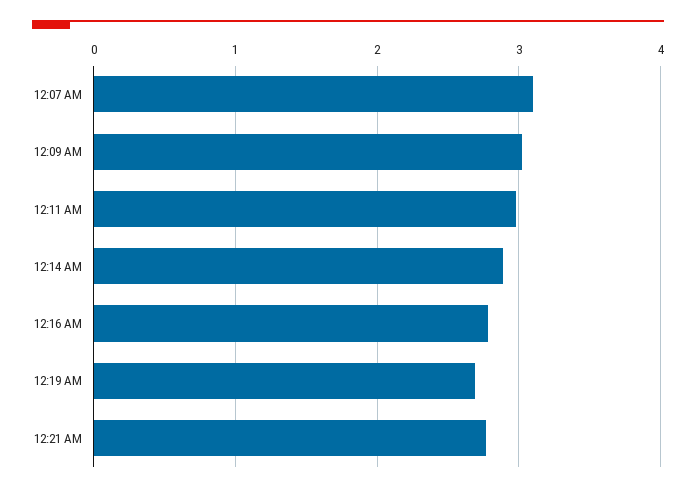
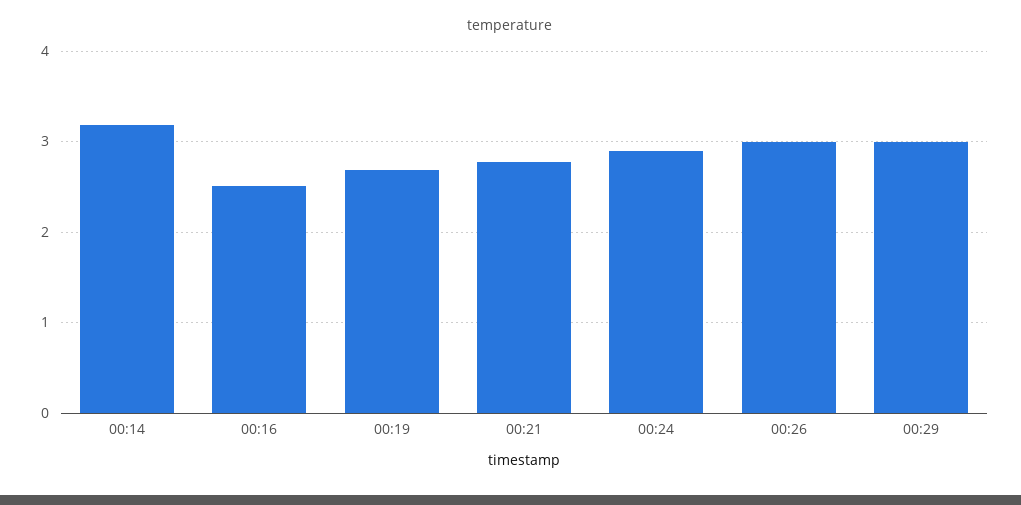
12:07 AM: 3.1 -> none
12:09 AM: 3 -> none
12:11 AM: 3 -> none
12:14 AM: 2.9 -> 3.2
12:16 AM: 2.8 -> 2.5
00:24: none -> 2.9
00:26: none -> 3
00:29: none -> 3

